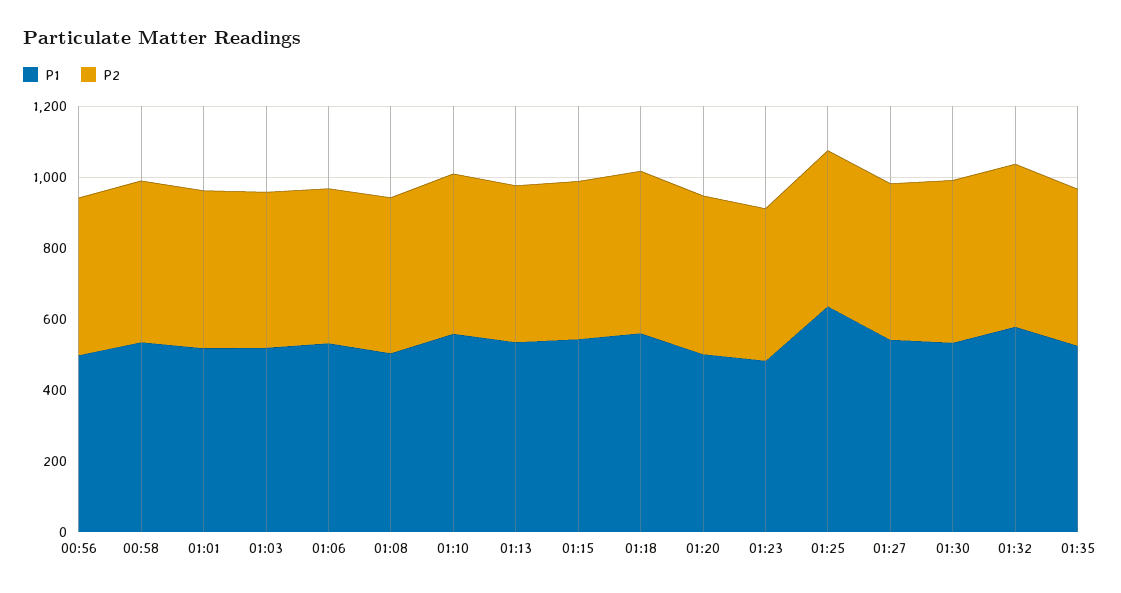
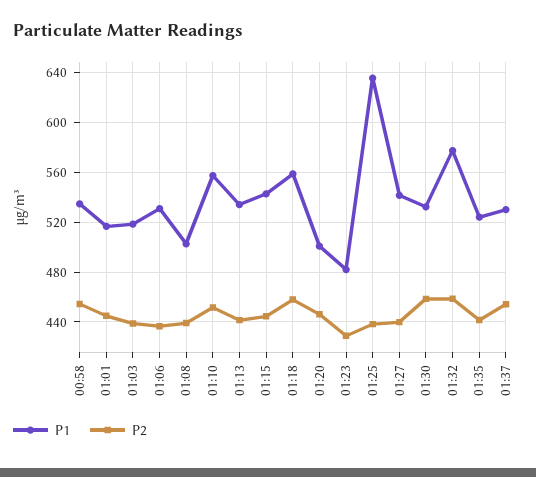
P1, 00:56: 500 -> none
P2, 00:56: 450 -> none
P1, 01:37: none -> 530
P2, 01:37: none -> 455

